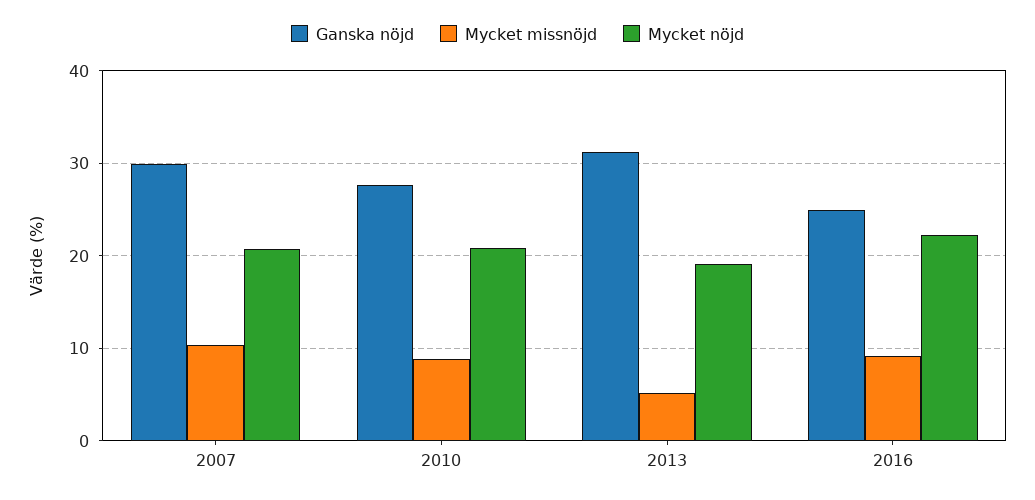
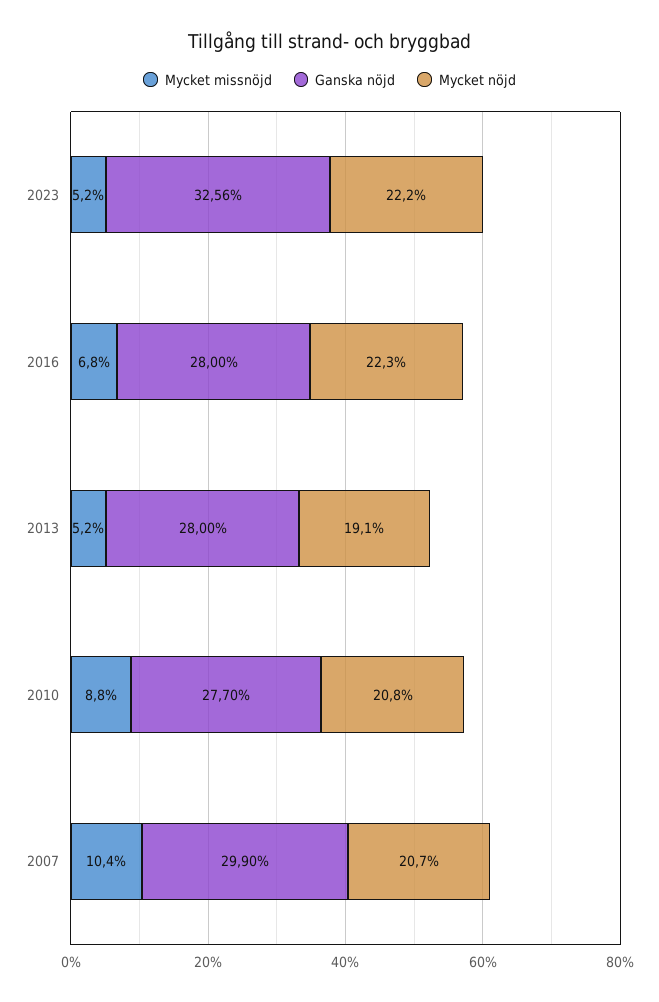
Ganska nöjd, 2013: 31 -> 28
Ganska nöjd, 2016: 25 -> 28
Mycket missnöjd, 2016: 9 -> 6.8
Mycket missnöjd, 2023: none -> 5.2
Ganska nöjd, 2023: none -> 32.56
Mycket nöjd, 2023: none -> 22.2

